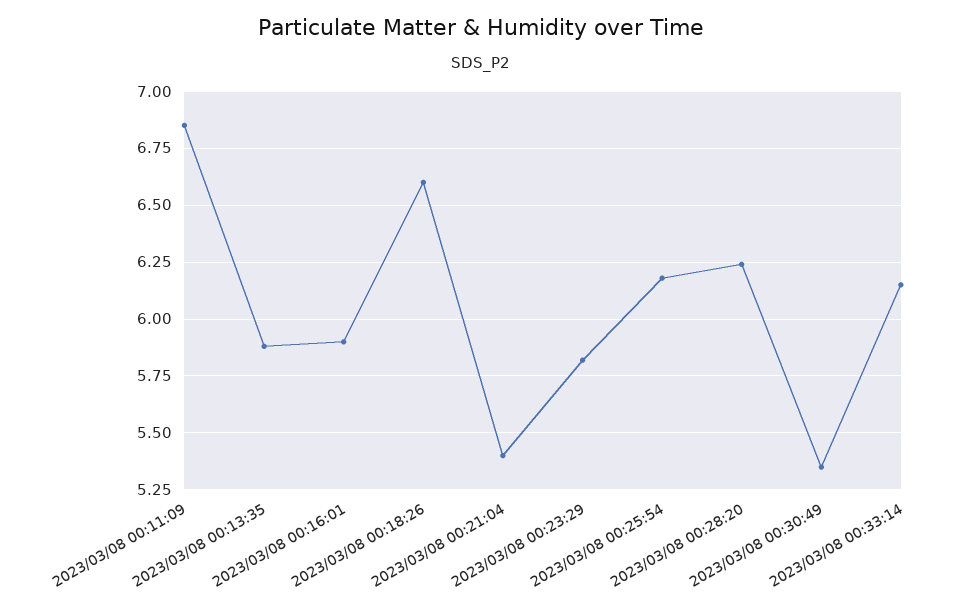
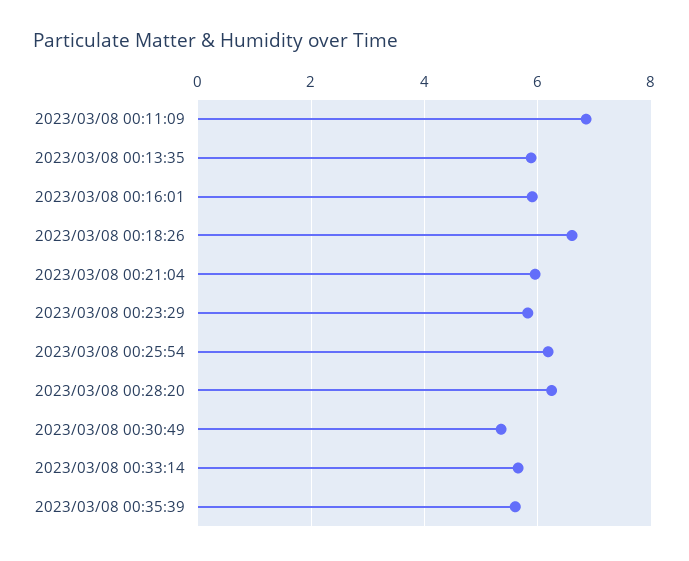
2023/03/08 00:21:04: 5.4 -> 6
2023/03/08 00:33:14: 6.15 -> 5.6
2023/03/08 00:35:39: none -> 5.6

